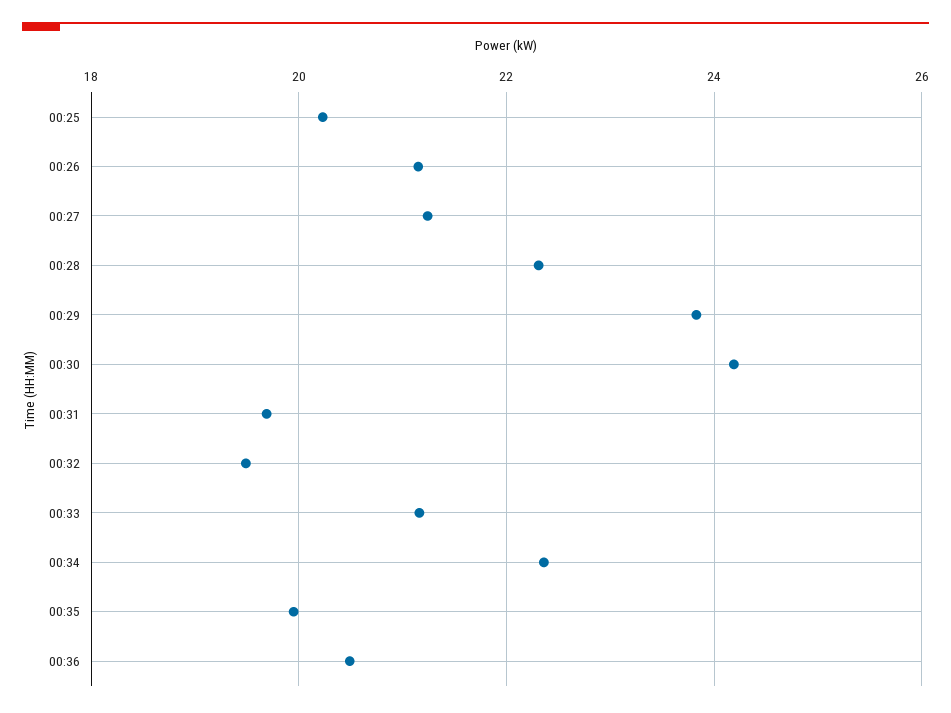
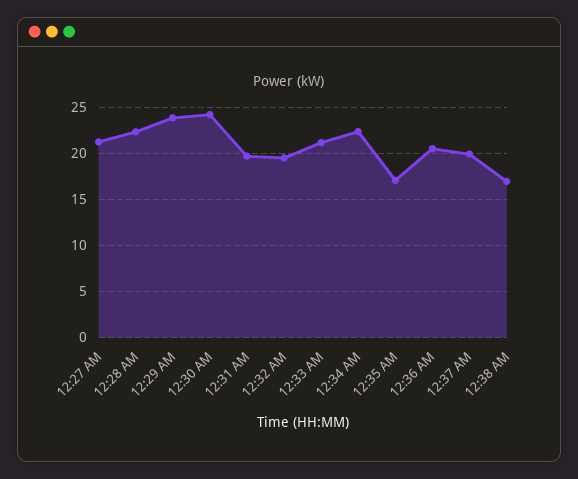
00:25: 20.2 -> none
00:26: 21.2 -> none
00:35: 20 -> 17
12:37 AM: none -> 20
12:38 AM: none -> 17

